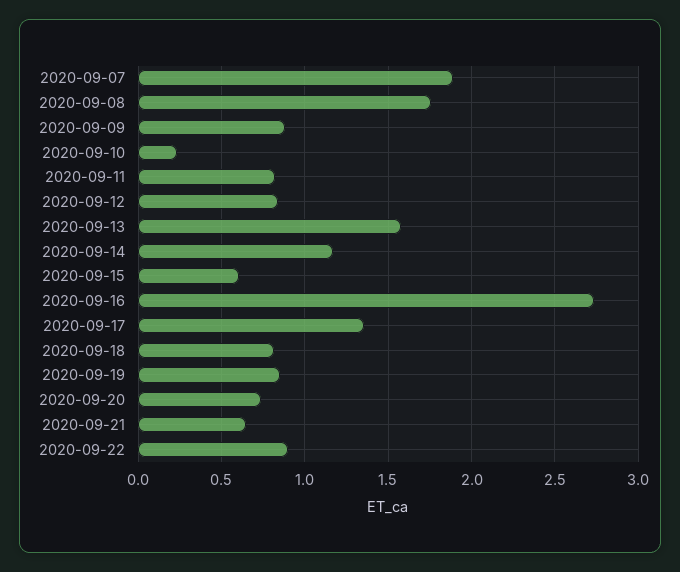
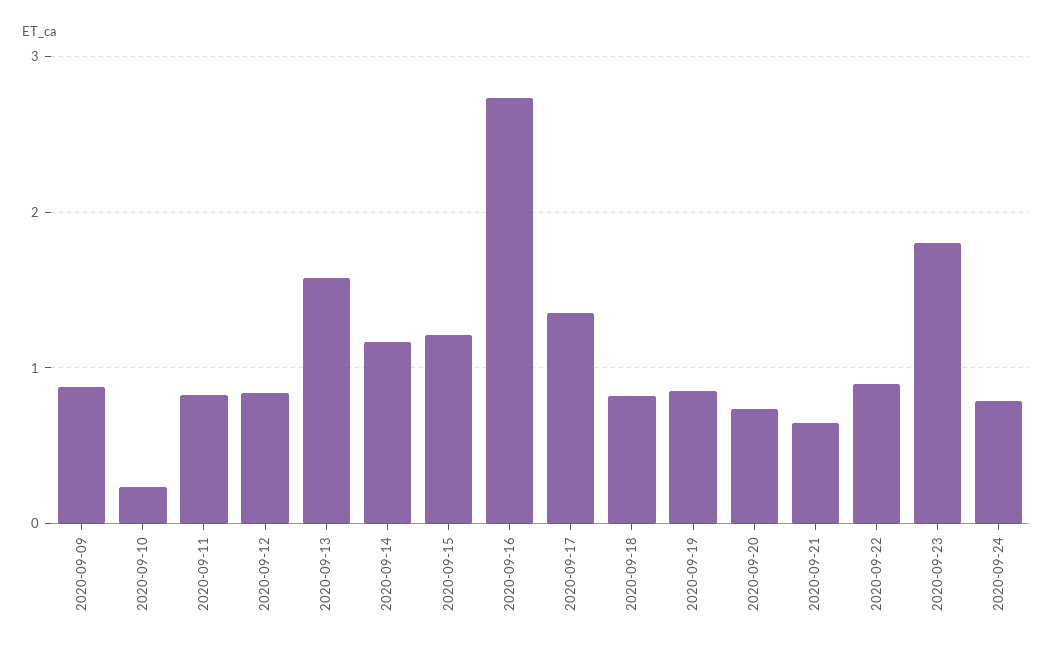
2020-09-07: 1.9 -> none
2020-09-08: 1.75 -> none
2020-09-15: 0.6 -> 1.2
2020-09-23: none -> 1.8
2020-09-24: none -> 0.8

